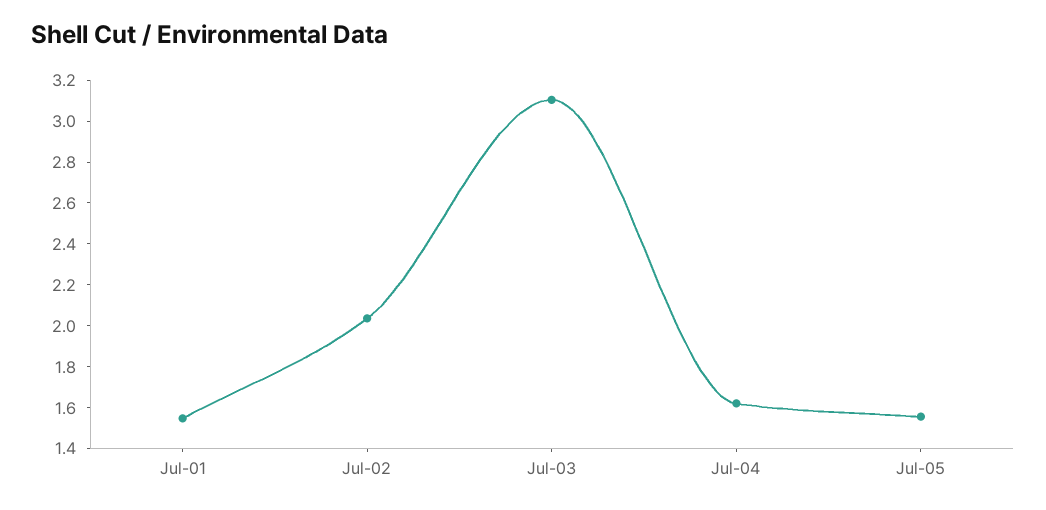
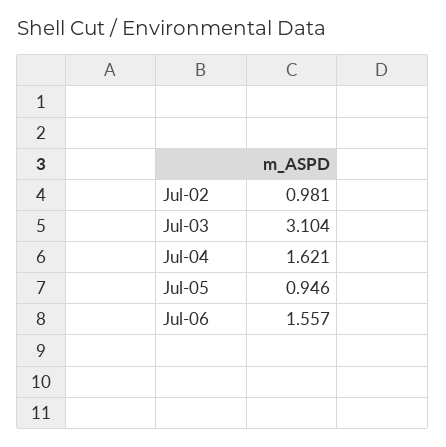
Jul-01: 1.55 -> none
Jul-02: 2.05 -> 0.981
Jul-05: 1.55 -> 0.946
Jul-06: none -> 1.557

